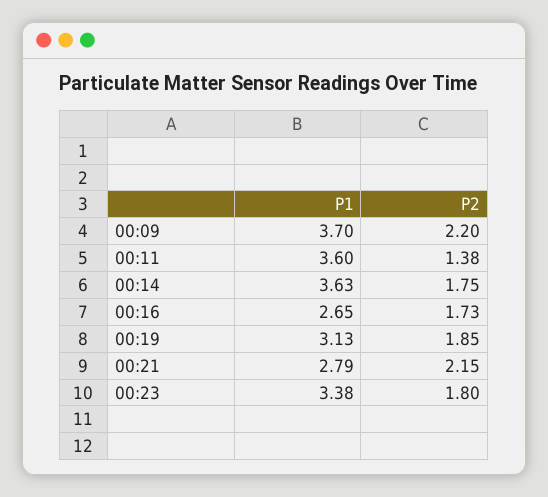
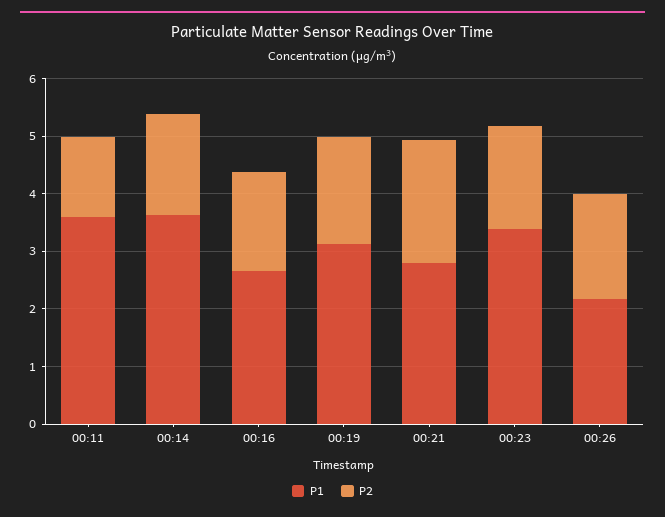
P1, 00:09: 3.7 -> none
P2, 00:09: 2.2 -> none
P1, 00:26: none -> 2.2
P2, 00:26: none -> 1.8

